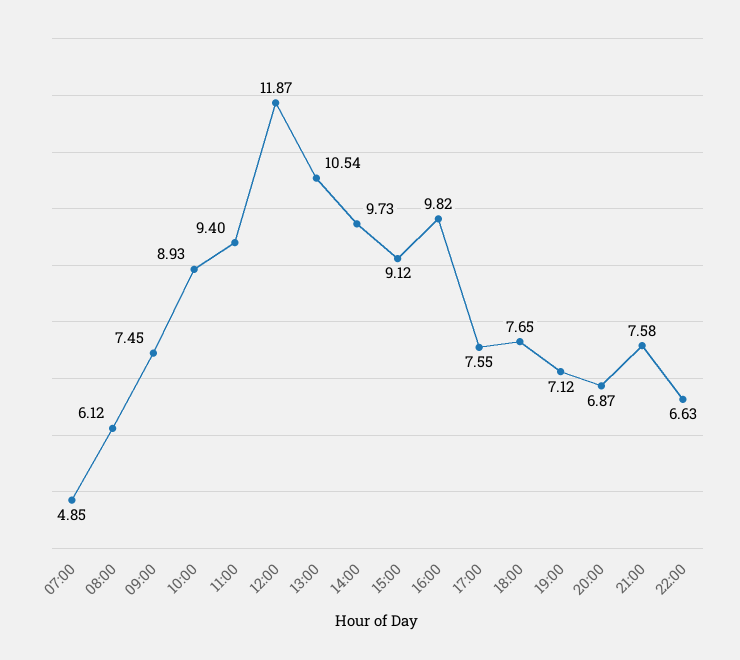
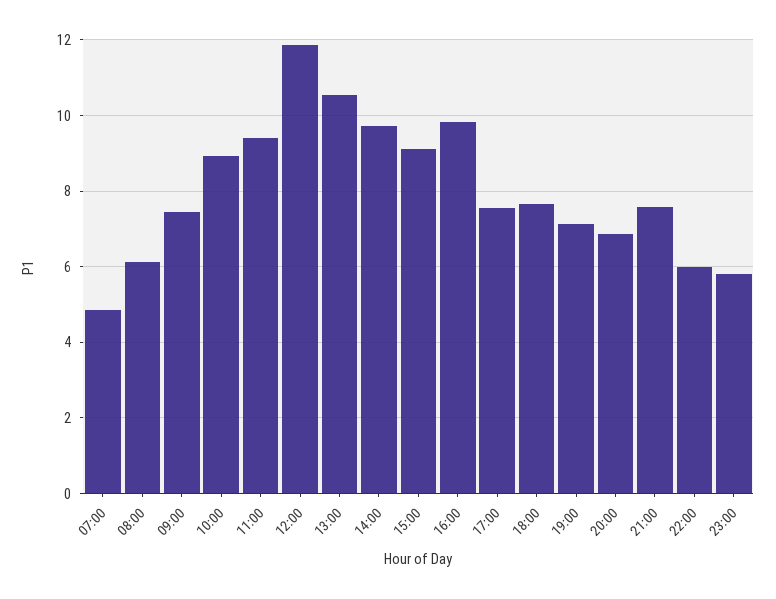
22:00: 6.63 -> 6
23:00: none -> 5.8

